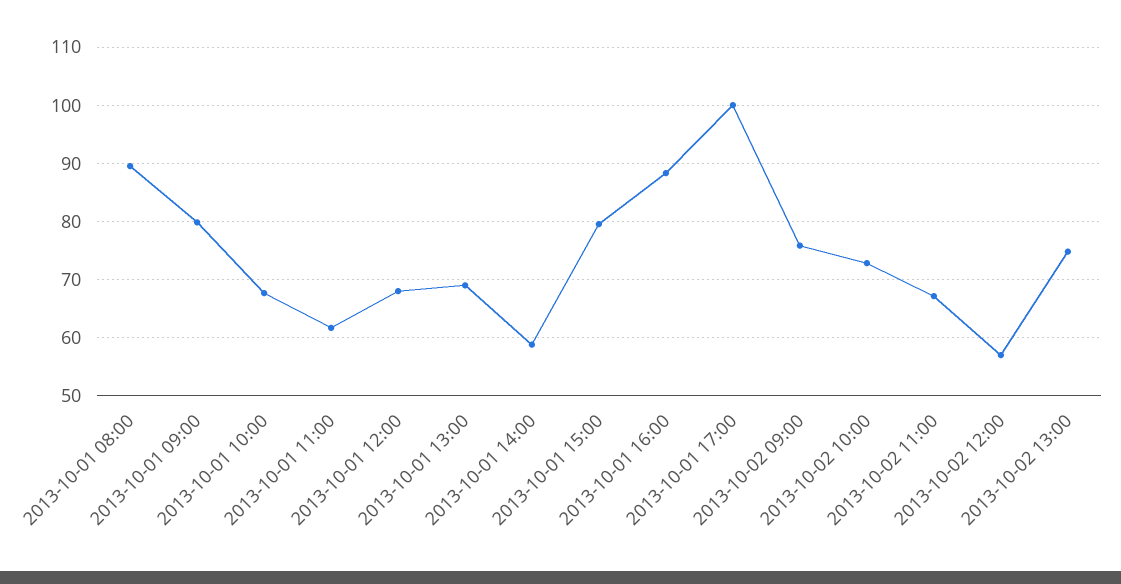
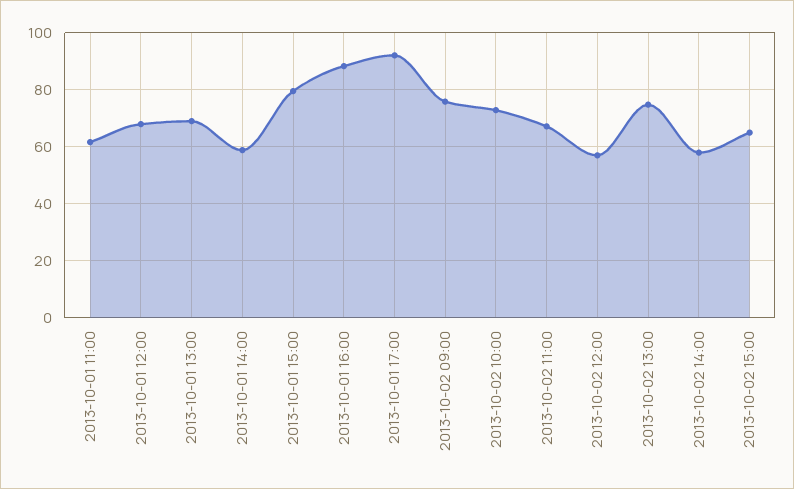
2013-10-01 08:00: 90 -> none
2013-10-01 09:00: 80 -> none
2013-10-01 10:00: 68 -> none
2013-10-01 17:00: 100 -> 92.5
2013-10-02 14:00: none -> 57.5
2013-10-02 15:00: none -> 65

